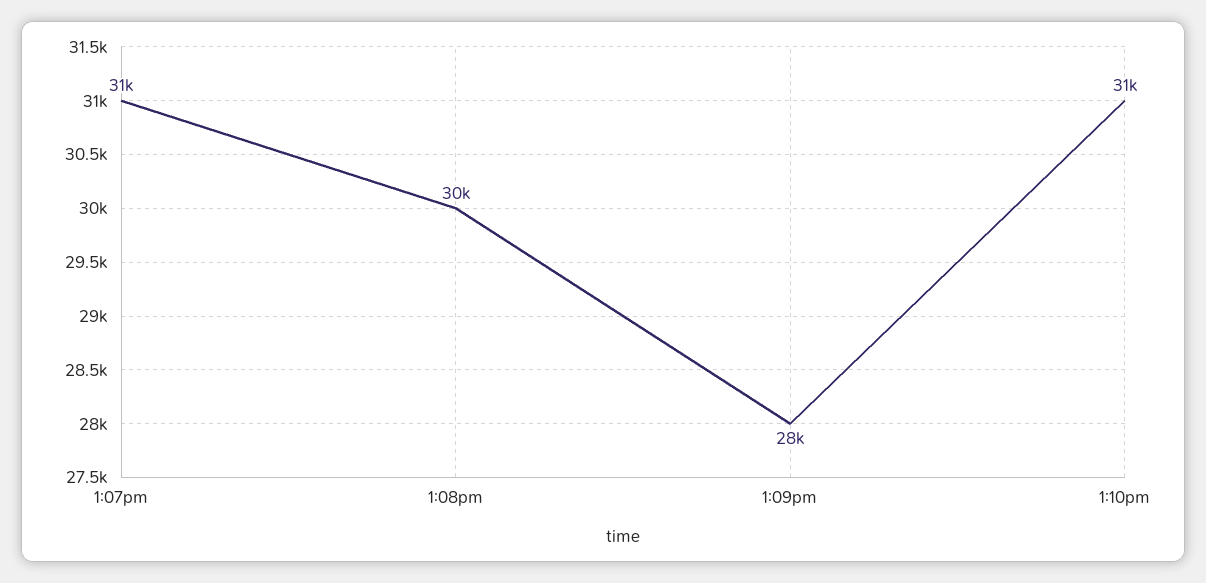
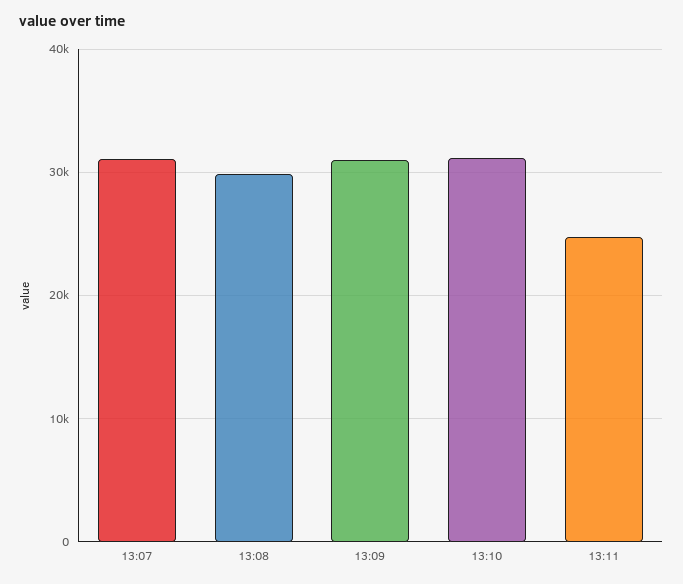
1:09pm: 28000 -> 31000
13:11: none -> 25000

